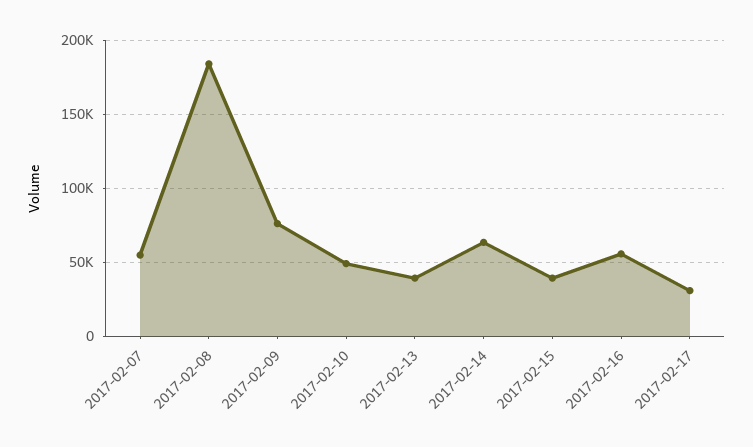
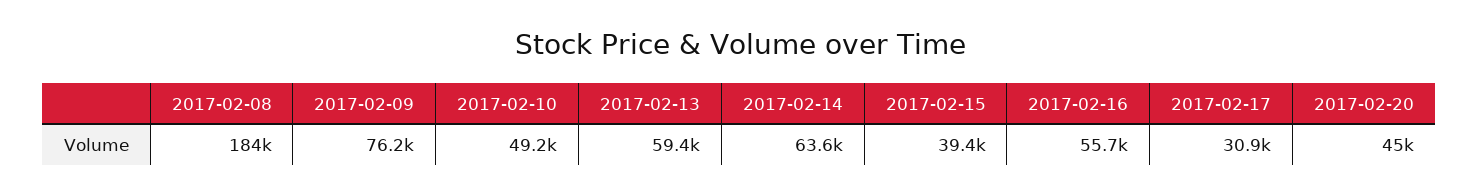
2017-02-07: 55000 -> none
2017-02-13: 40000 -> 59400
2017-02-20: none -> 45000

